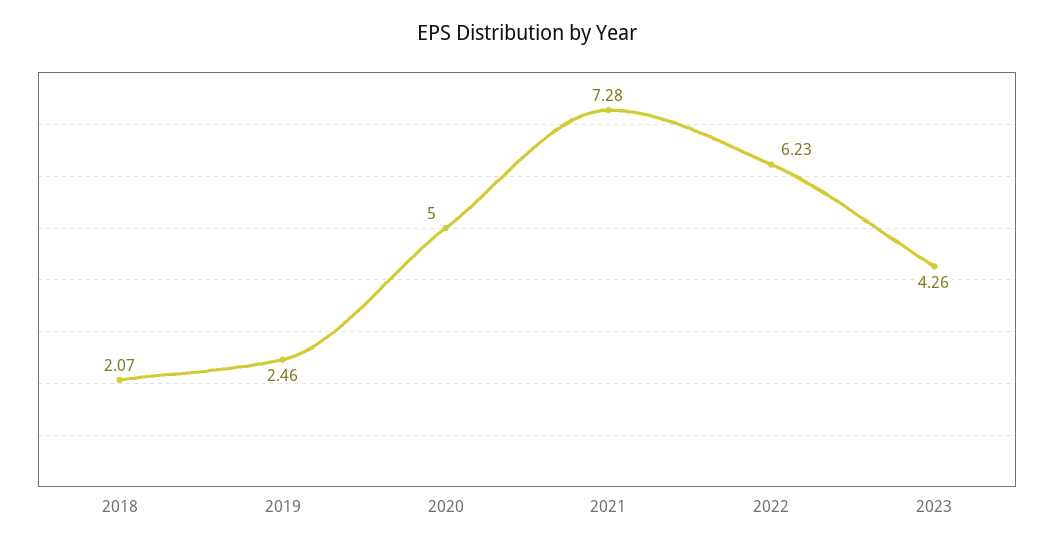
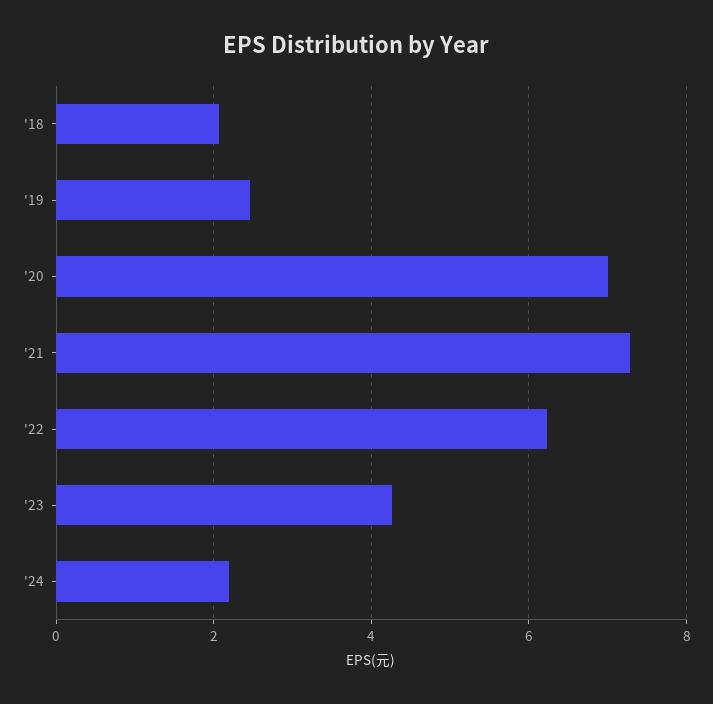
2020: 5 -> 7
'24: none -> 2.2

